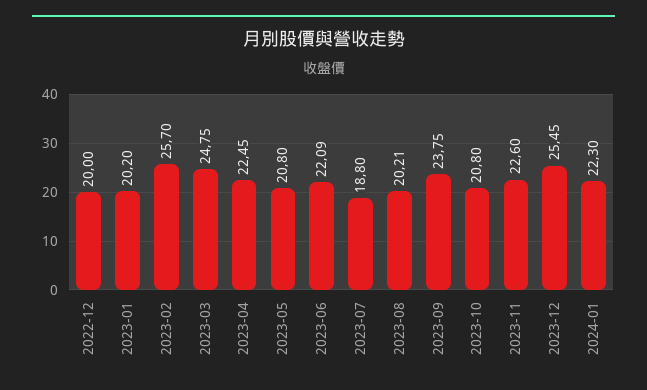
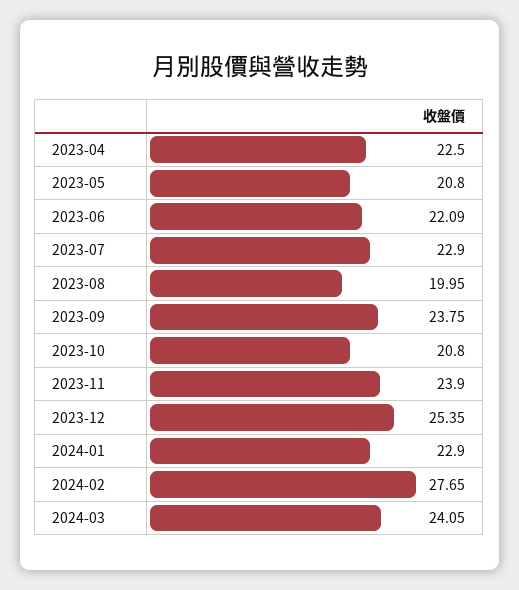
2022-12: 20 -> none
2023-01: 20.2 -> none
2023-02: 25.7 -> none
2023-03: 24.75 -> none
2023-04: 22.45 -> 22.5
2023-07: 18.8 -> 22.9
2023-08: 20.21 -> 19.95
2023-11: 22.6 -> 23.9
2023-12: 25.45 -> 25.35
2024-01: 22.3 -> 22.9
2024-02: none -> 27.65
2024-03: none -> 24.05

